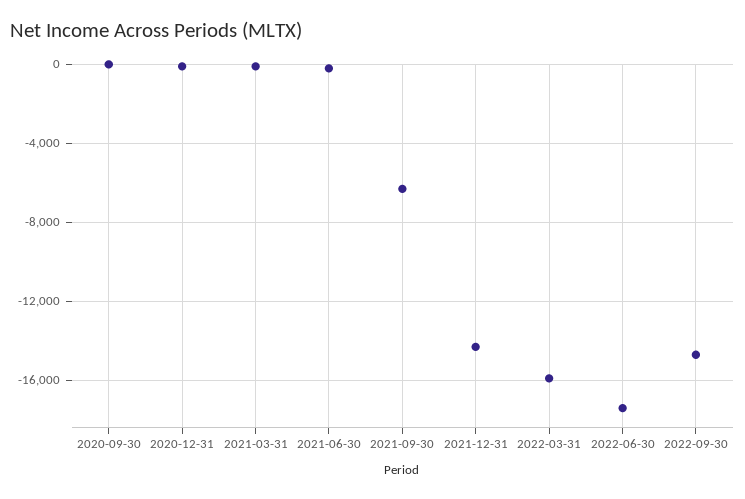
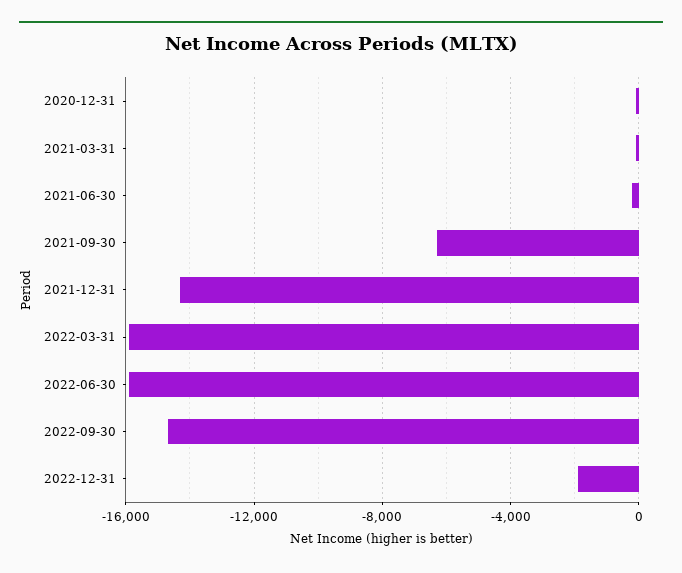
2020-09-30: 0 -> none
2022-06-30: -17500 -> -16000
2022-12-31: none -> -2000

